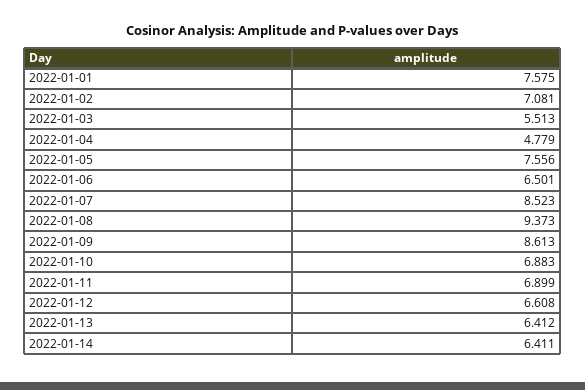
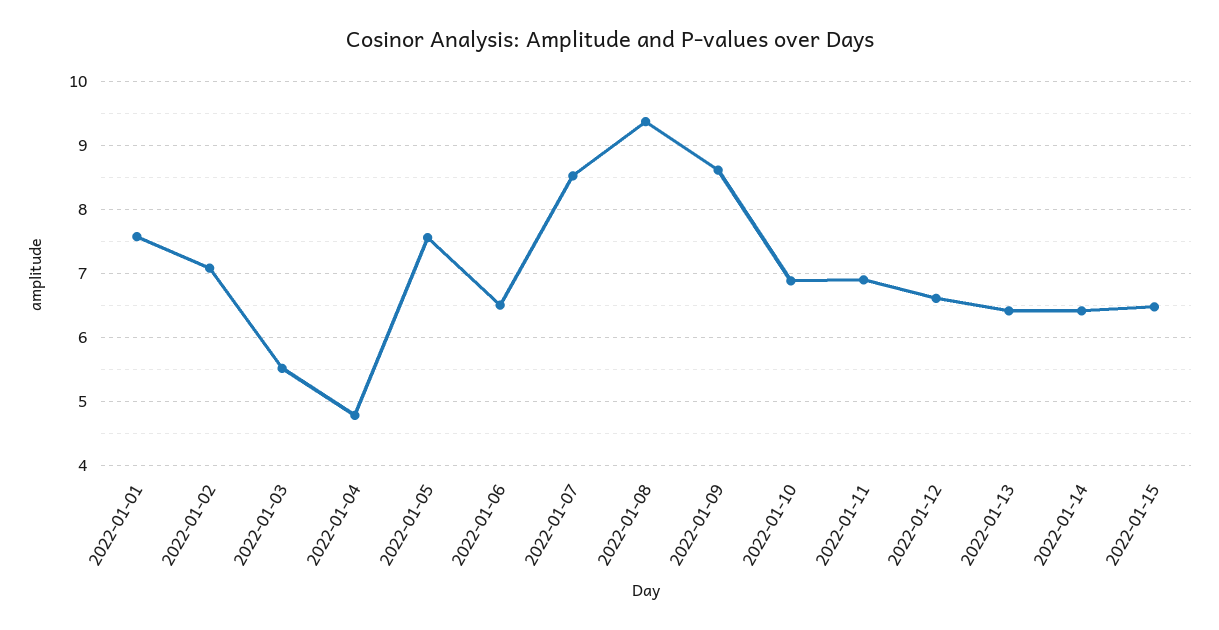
2022-01-15: none -> 6.5

